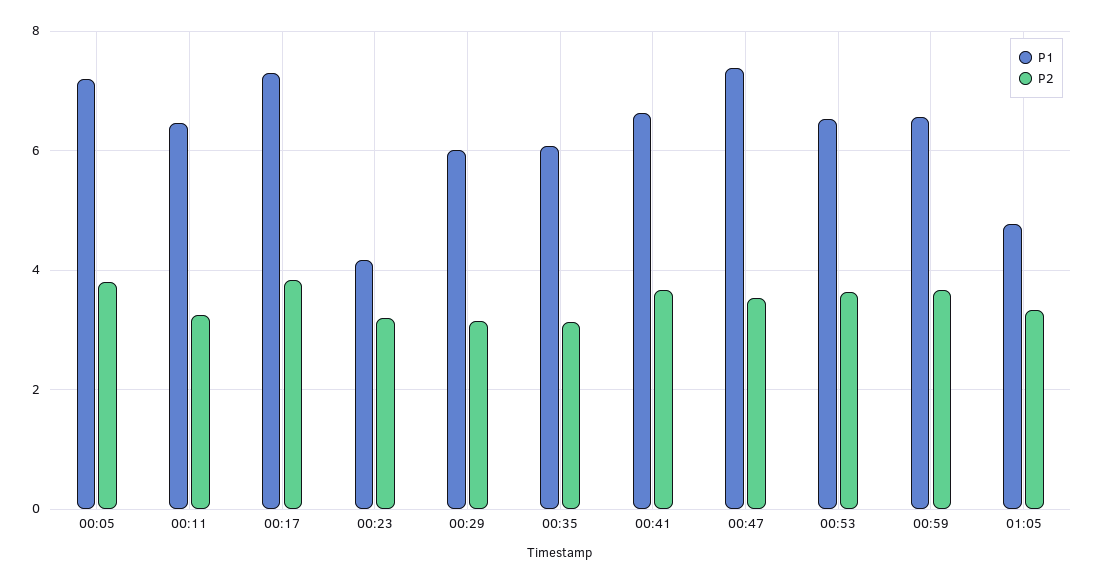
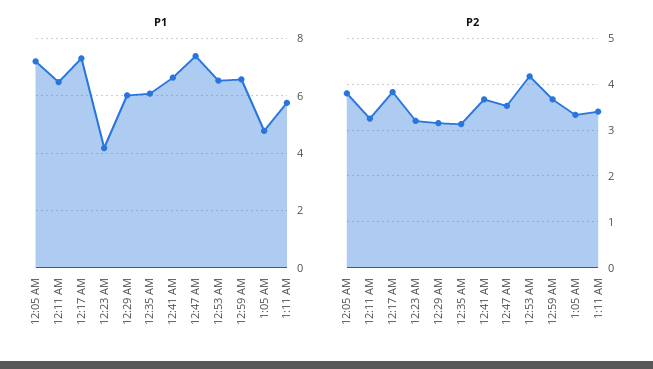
P2, 00:53: 3.6 -> 4.2
P1, 1:11 AM: none -> 5.75
P2, 1:11 AM: none -> 3.4

